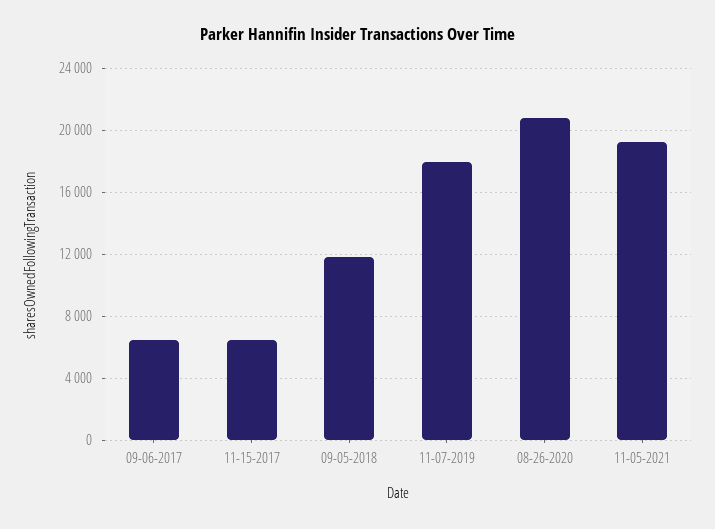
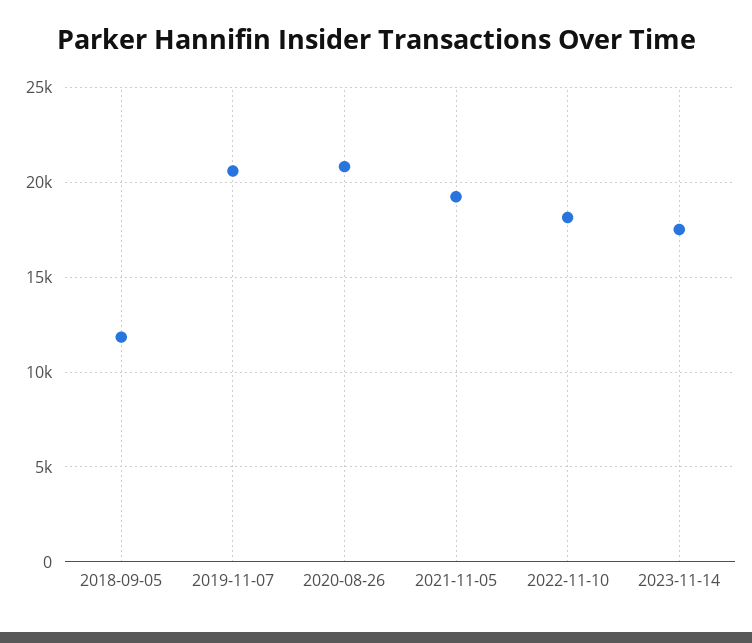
09-06-2017: 6500 -> none
11-15-2017: 6500 -> none
11-07-2019: 18000 -> 20500
2022-11-10: none -> 18000
2023-11-14: none -> 17500

